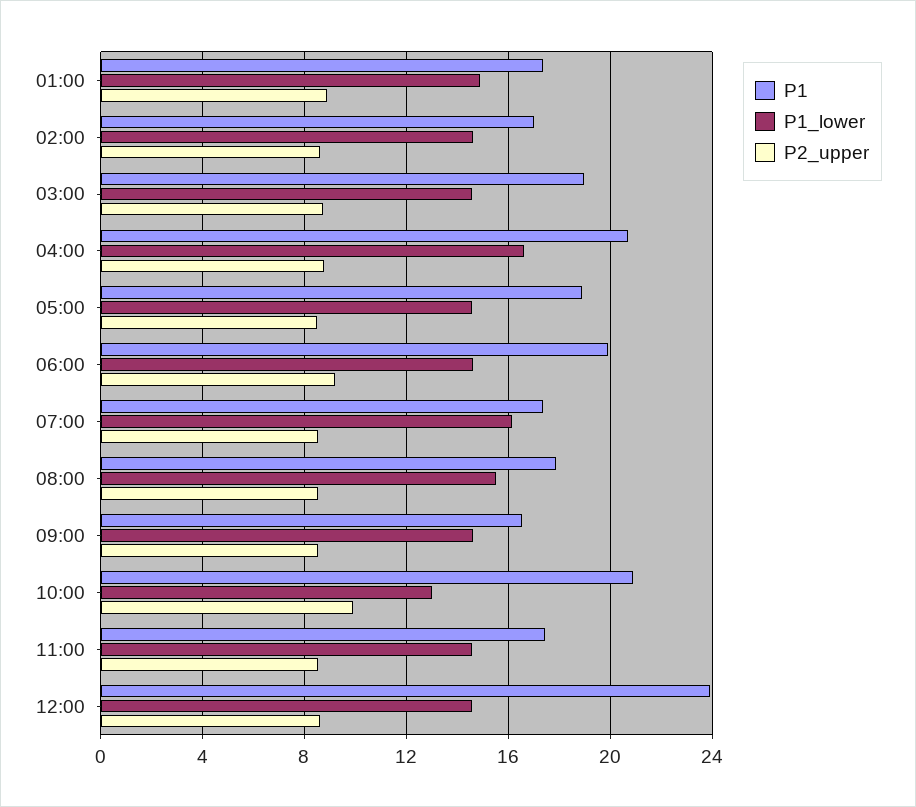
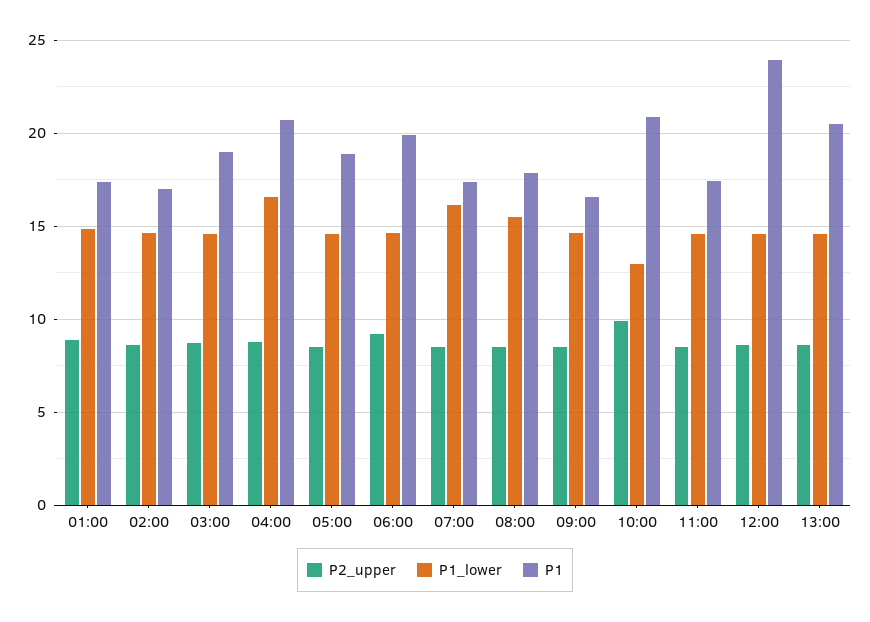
P2_upper, 13:00: none -> 8.5
P1_lower, 13:00: none -> 14.5
P1, 13:00: none -> 20.5

